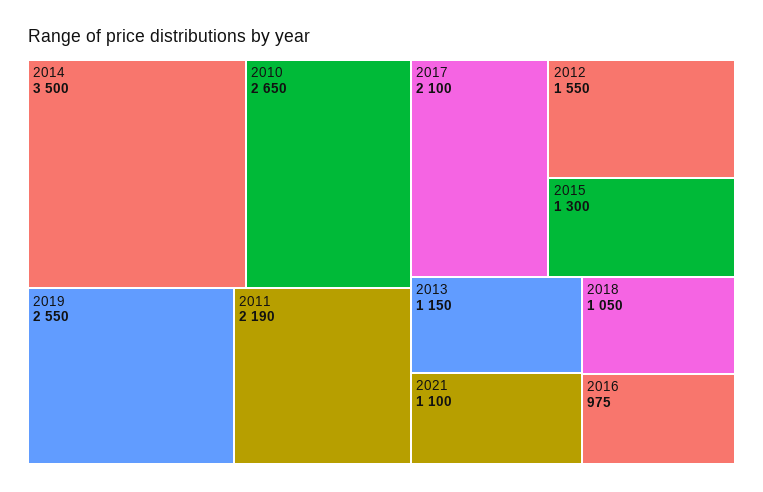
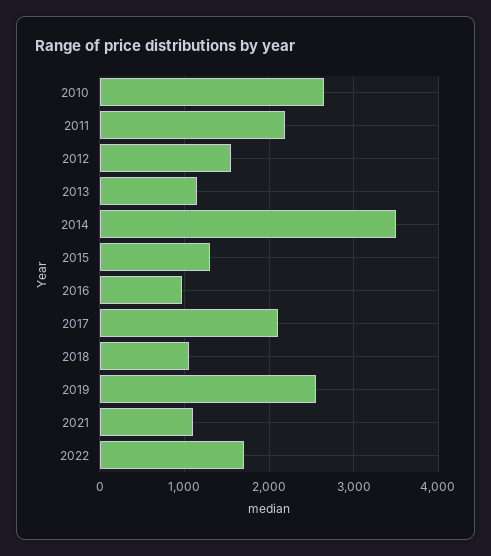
2022: none -> 1700

